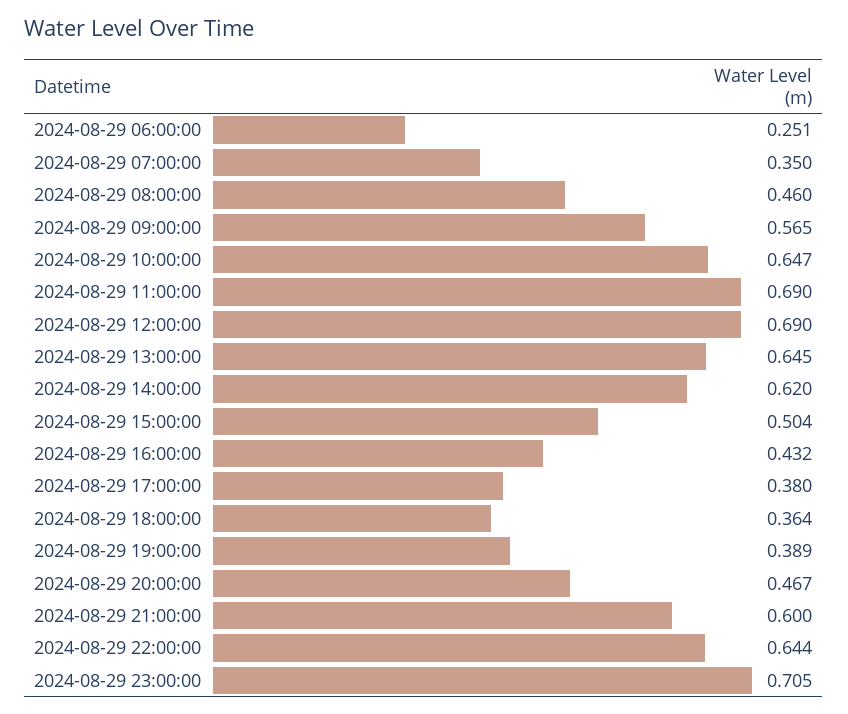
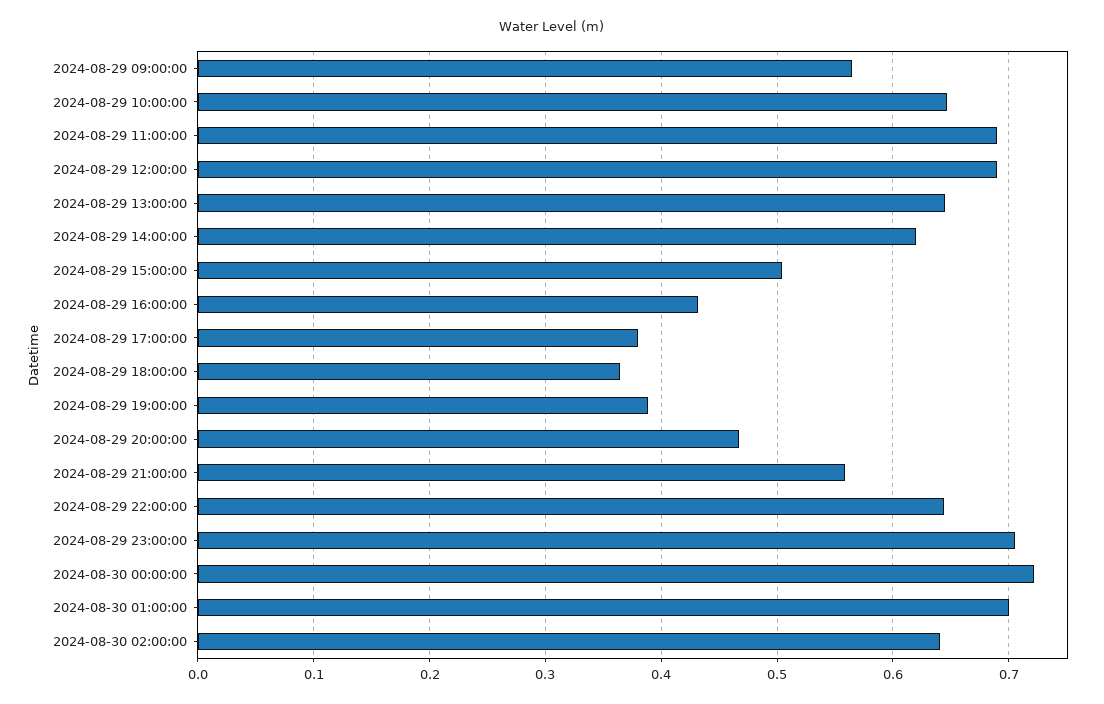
2024-08-29 06:00:00: 0.251 -> none
2024-08-29 07:00:00: 0.35 -> none
2024-08-29 08:00:00: 0.46 -> none
2024-08-29 21:00:00: 0.6 -> 0.56
2024-08-30 00:00:00: none -> 0.72
2024-08-30 01:00:00: none -> 0.7
2024-08-30 02:00:00: none -> 0.64

